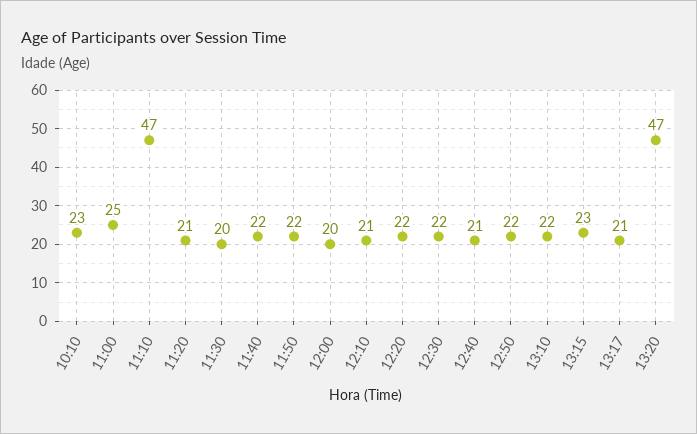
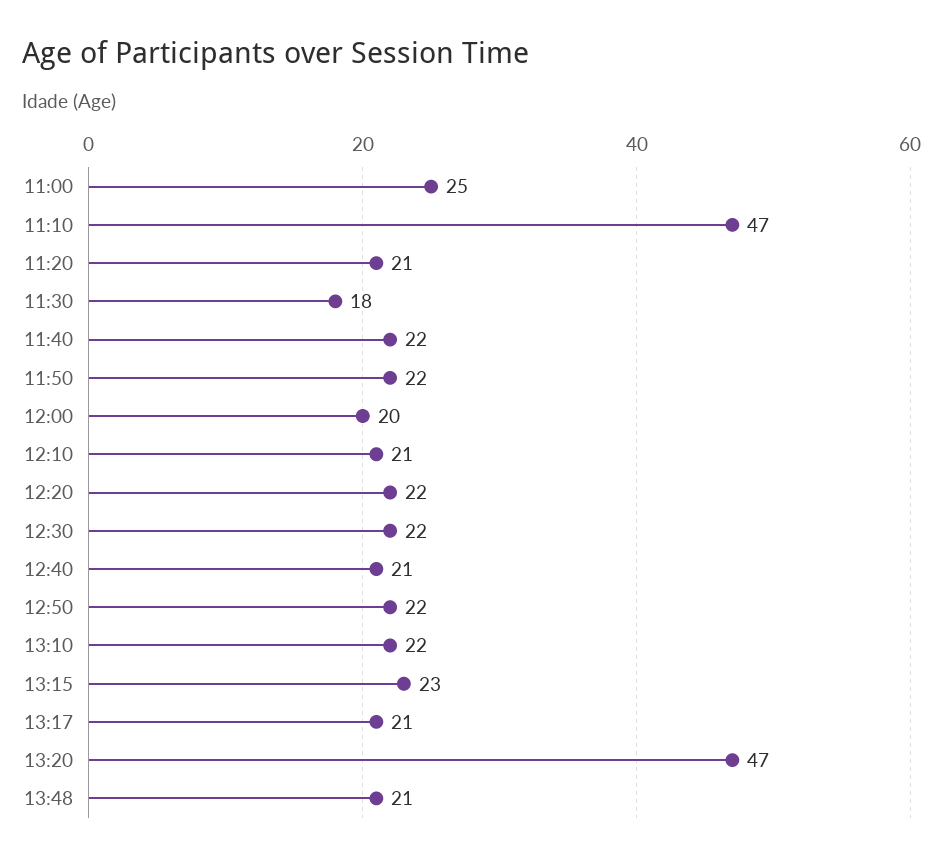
10:10: 23 -> none
11:30: 20 -> 18
13:48: none -> 21

